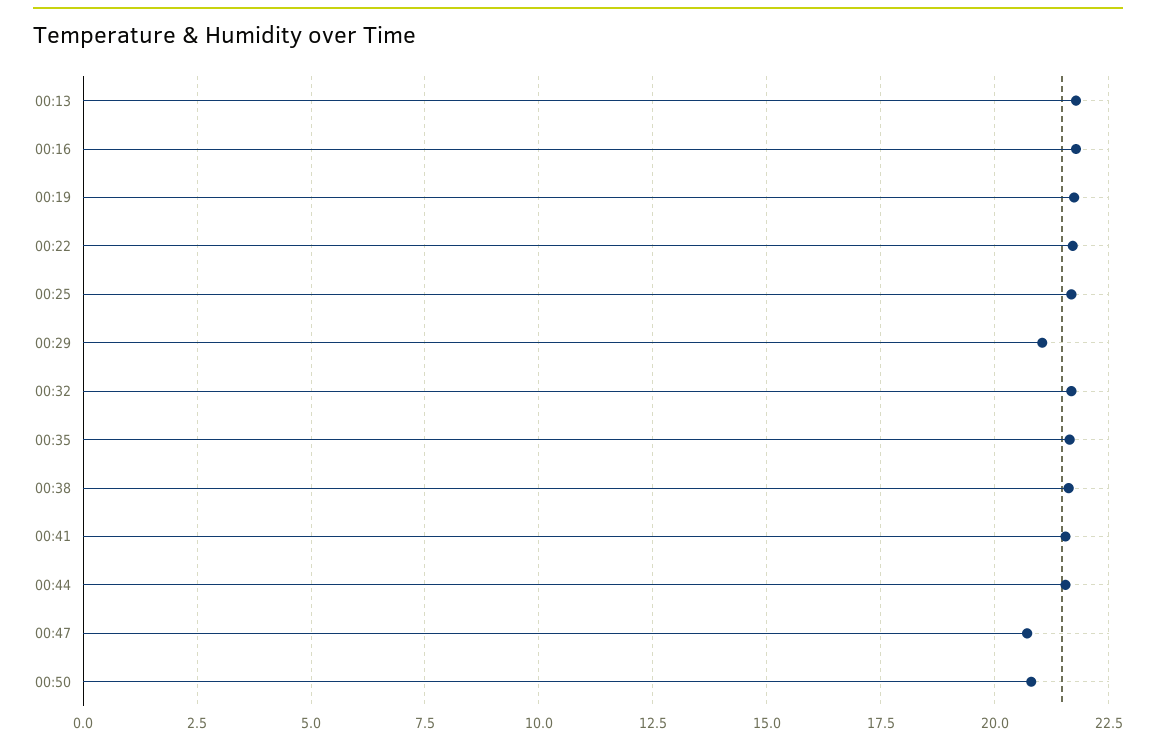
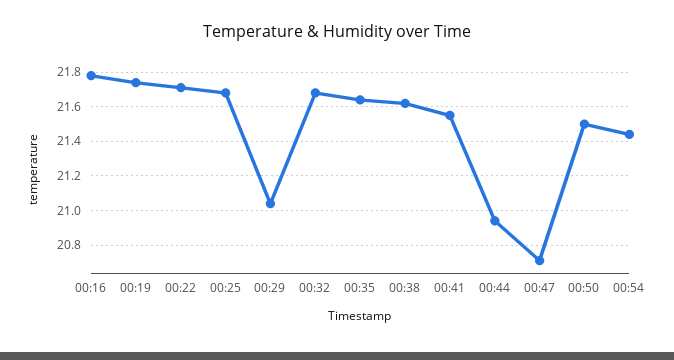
00:13: 21.75 -> none
00:44: 21.5 -> 20.95
00:50: 20.75 -> 21.5
00:54: none -> 21.45

